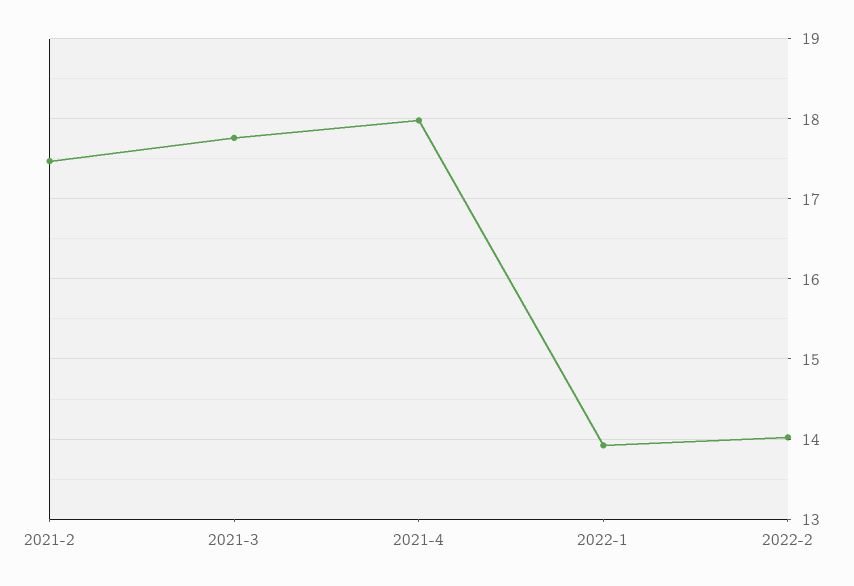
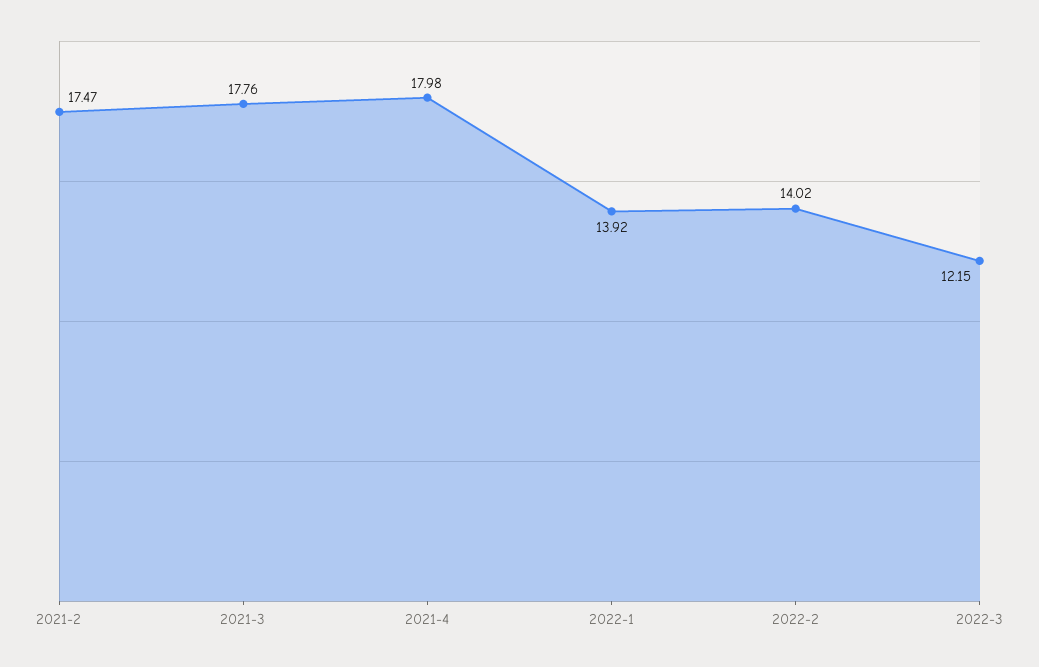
2022-3: none -> 12.15

